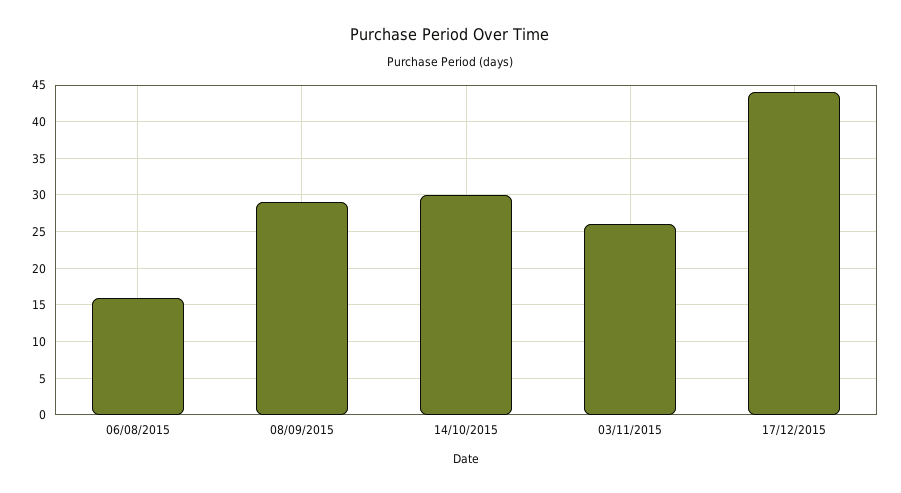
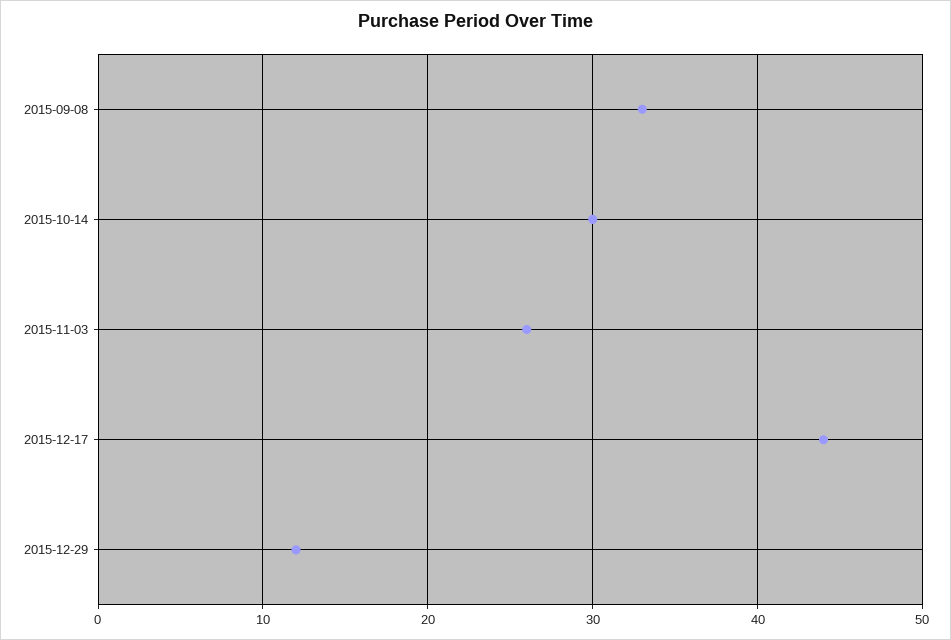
06/08/2015: 16 -> none
08/09/2015: 29 -> 33
2015-12-29: none -> 12

